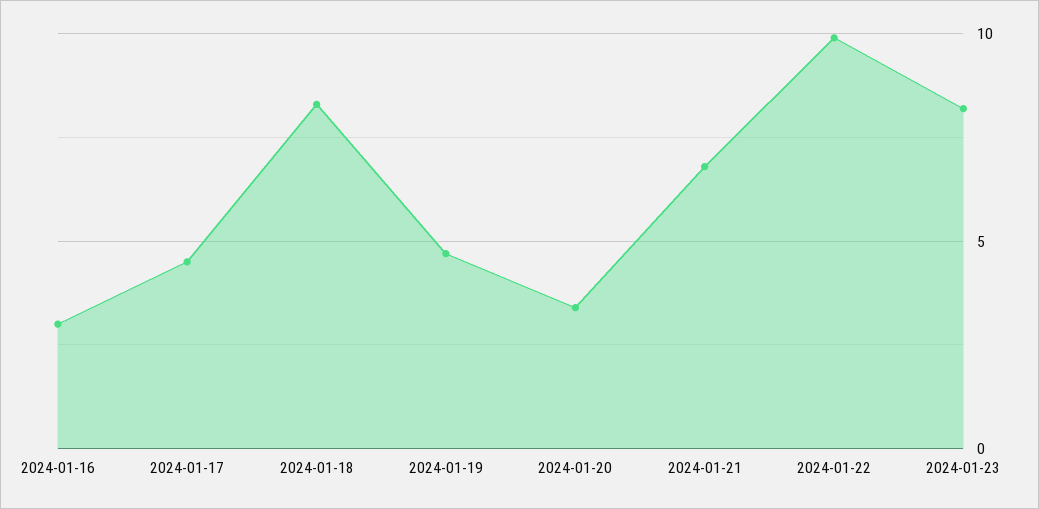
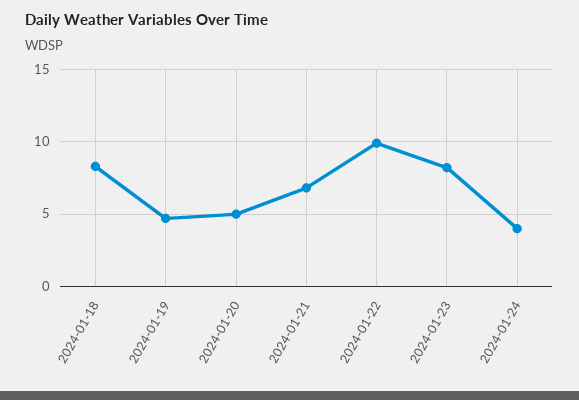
2024-01-16: 3 -> none
2024-01-17: 4.5 -> none
2024-01-20: 3.5 -> 5
2024-01-24: none -> 4

